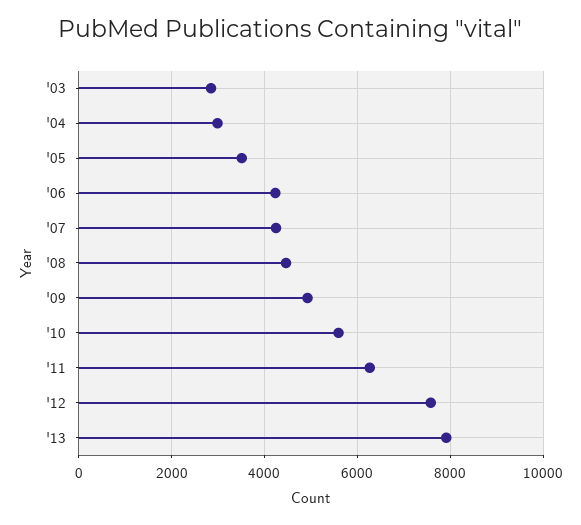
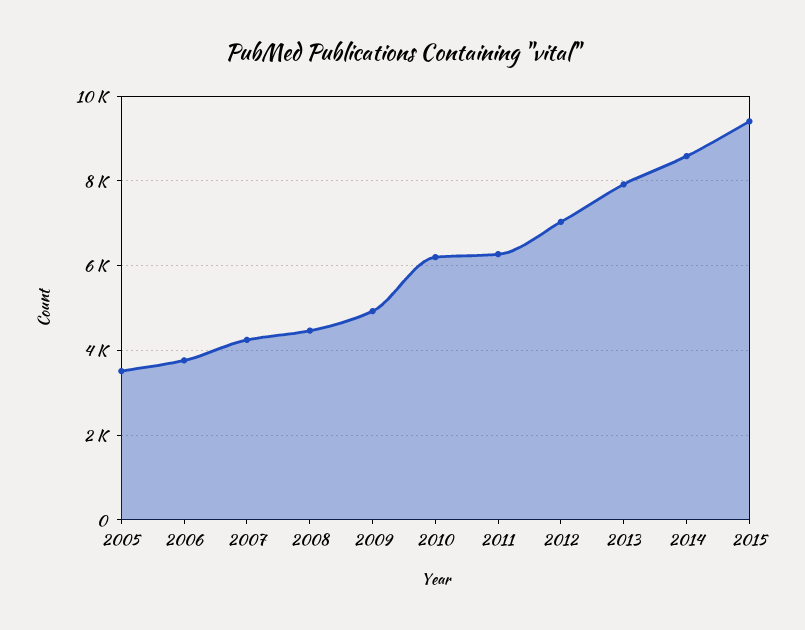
'03: 2800 -> none
'04: 3000 -> none
'06: 4200 -> 3800
'10: 5600 -> 6200
'12: 7600 -> 7000
2014: none -> 8600
2015: none -> 9400

